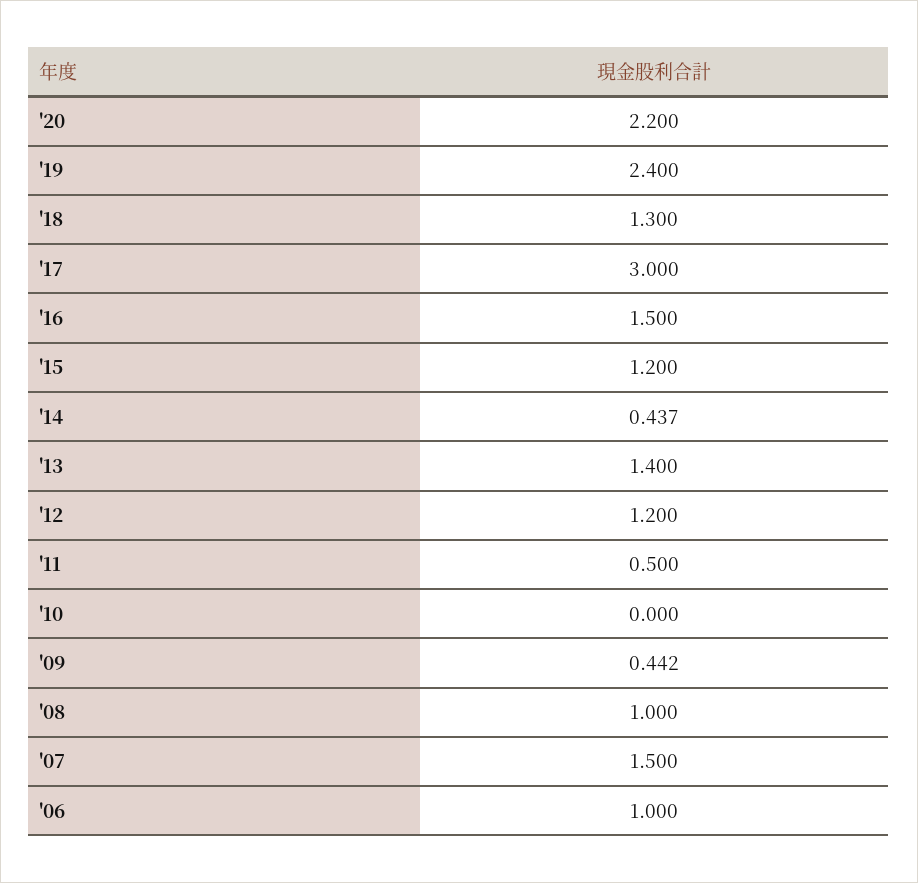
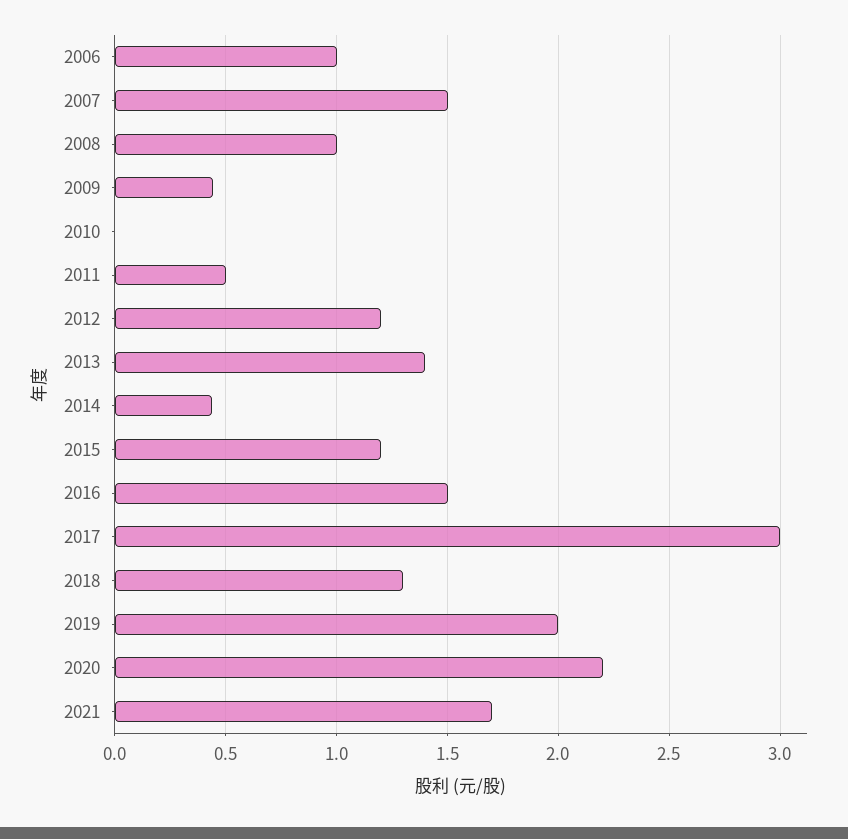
'19: 2.4 -> 2
2021: none -> 1.7

